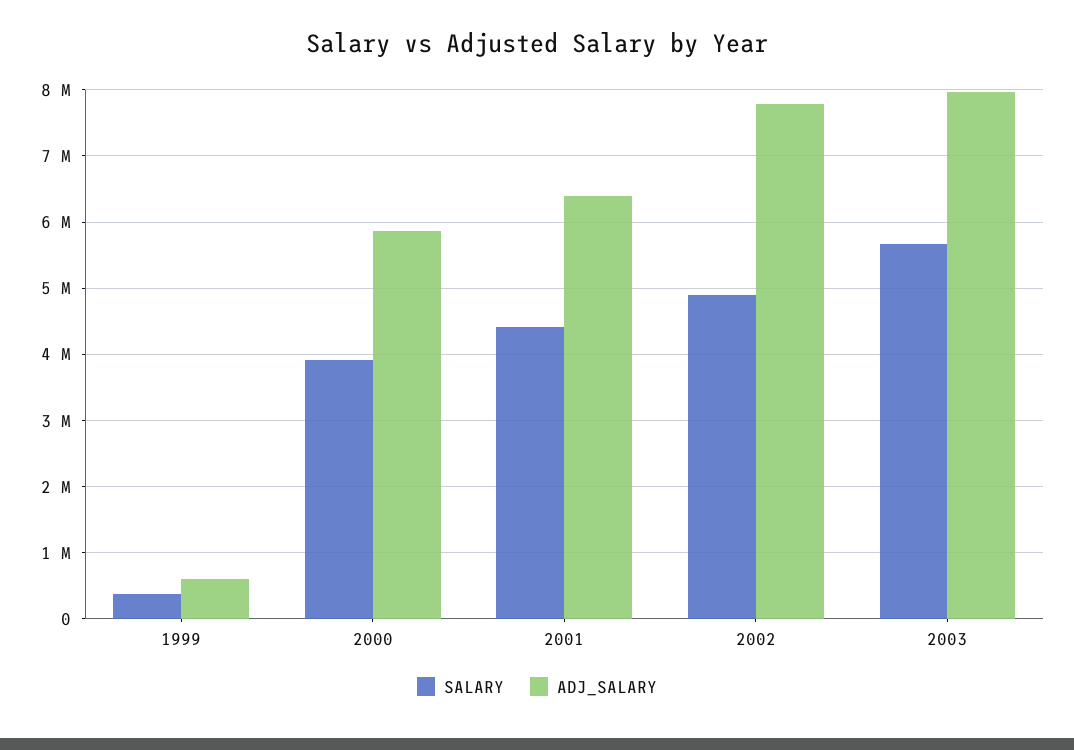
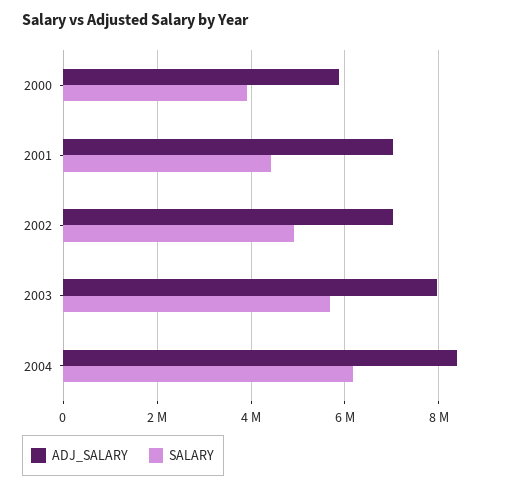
SALARY, 1999: 400000 -> none
ADJ_SALARY, 1999: 600000 -> none
ADJ_SALARY, 2001: 6400000 -> 7000000
ADJ_SALARY, 2002: 7800000 -> 7000000
ADJ_SALARY, 2004: none -> 8400000
SALARY, 2004: none -> 6200000

